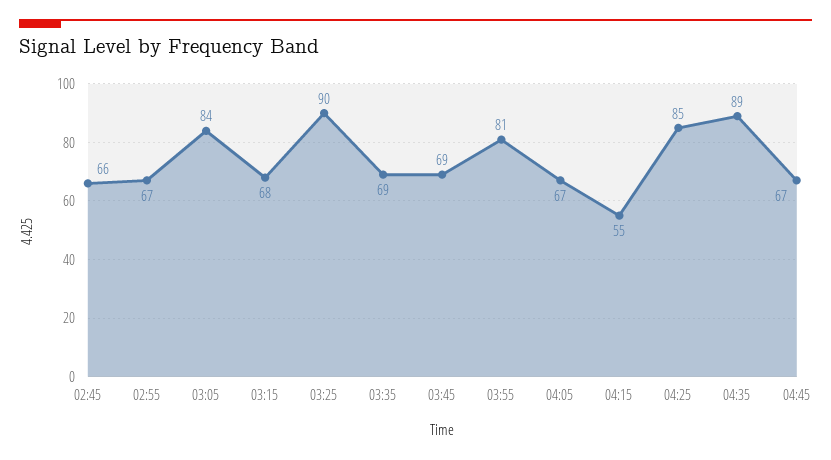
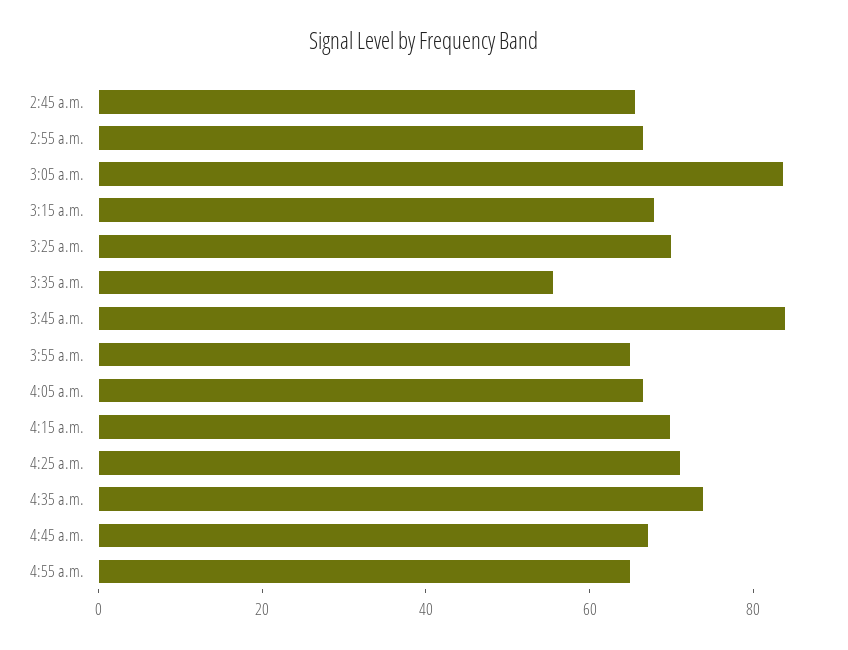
03:25: 90 -> 70
03:35: 69 -> 55
03:45: 69 -> 85
03:55: 81 -> 65
04:15: 55 -> 70
04:25: 85 -> 70
04:35: 89 -> 75
4:55 a.m.: none -> 65

